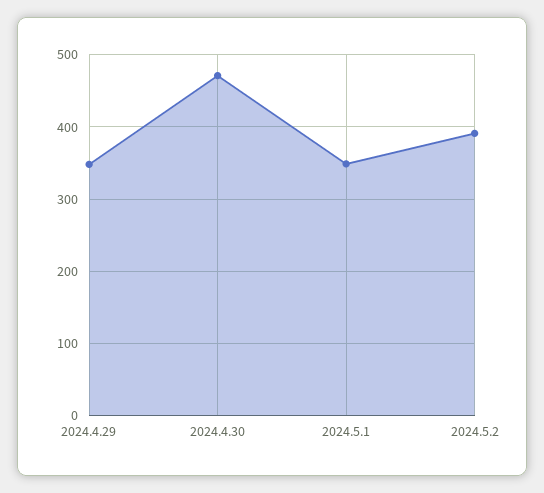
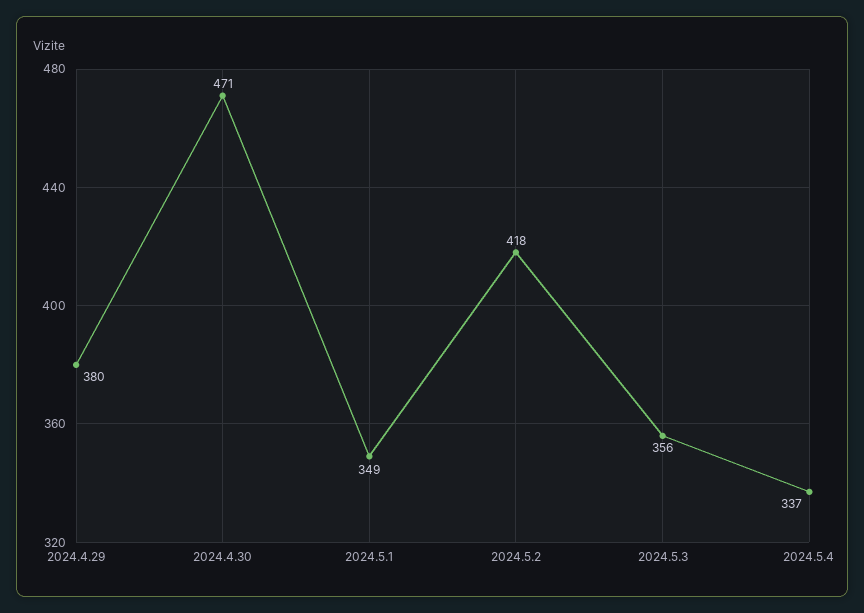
2024.4.29: 350 -> 380
2024.5.2: 390 -> 418
2024.5.3: none -> 356
2024.5.4: none -> 337

